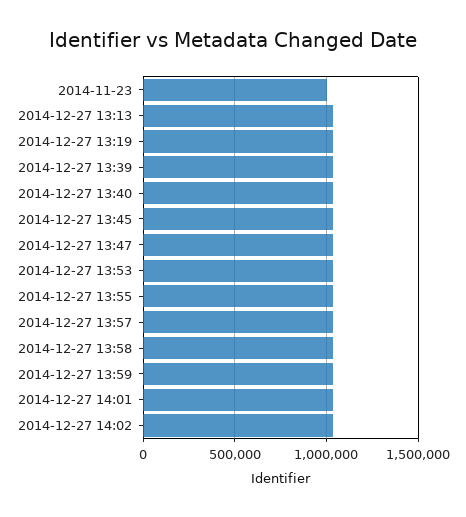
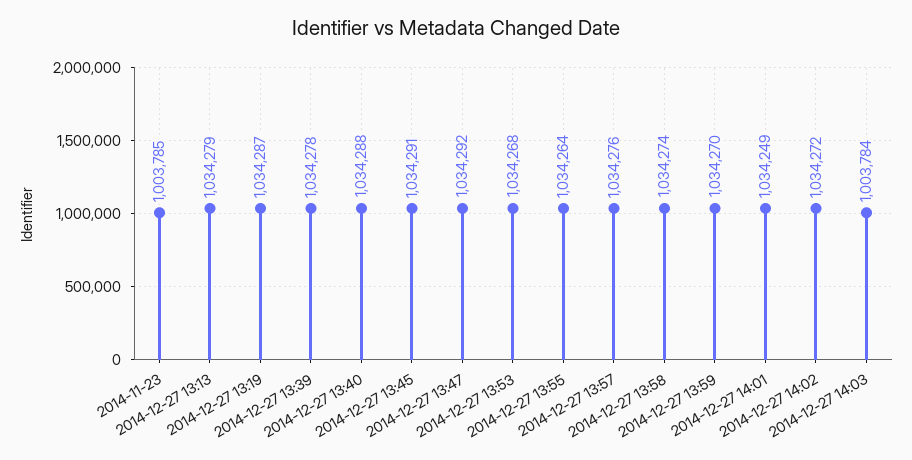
2014-12-27 14:03: none -> 1003784

